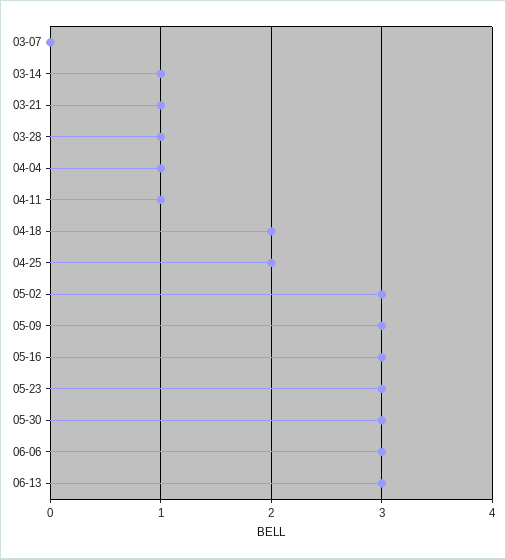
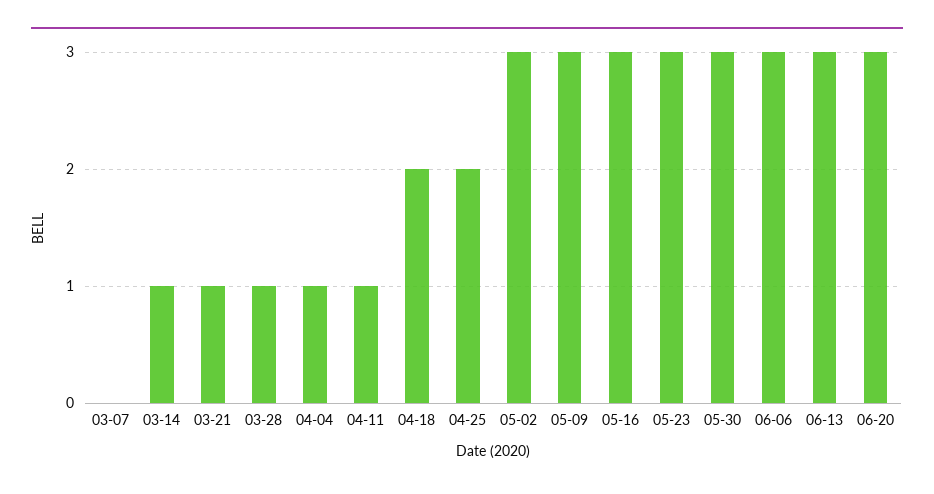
06-20: none -> 3

